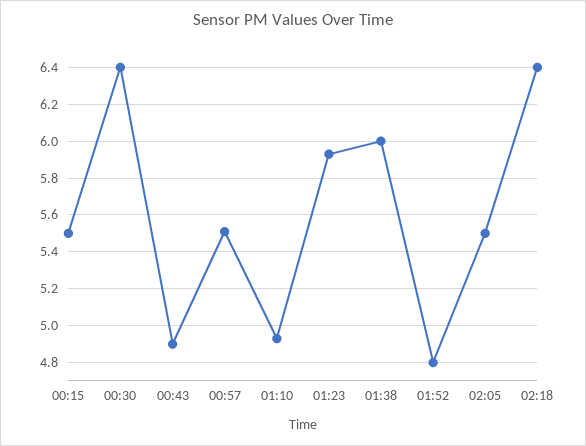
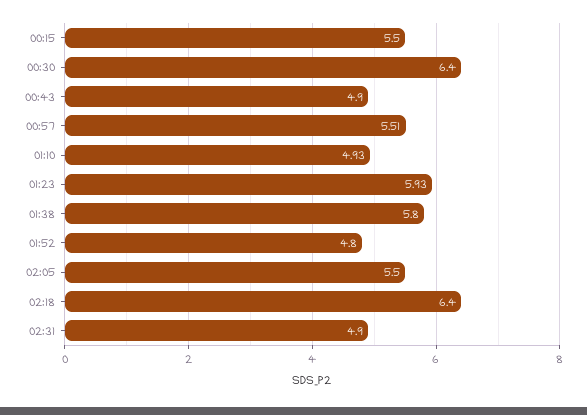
01:38: 6 -> 5.8
02:31: none -> 4.9

